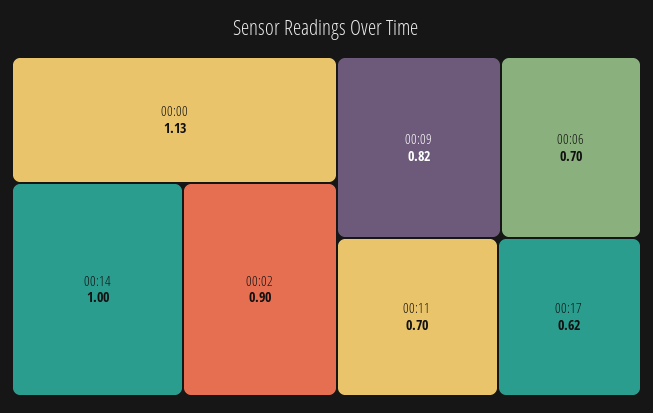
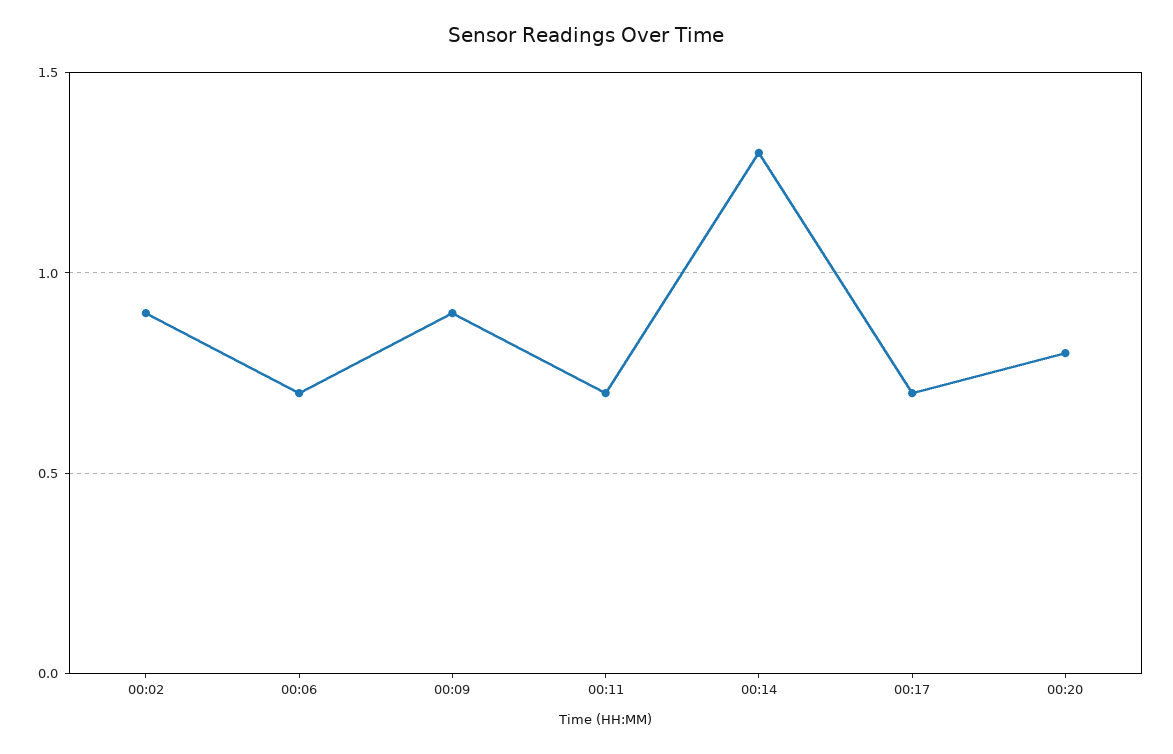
00:00: 1.13 -> none
00:14: 1 -> 1.3
00:09: 0.82 -> 0.9
00:17: 0.62 -> 0.7
00:20: none -> 0.8

